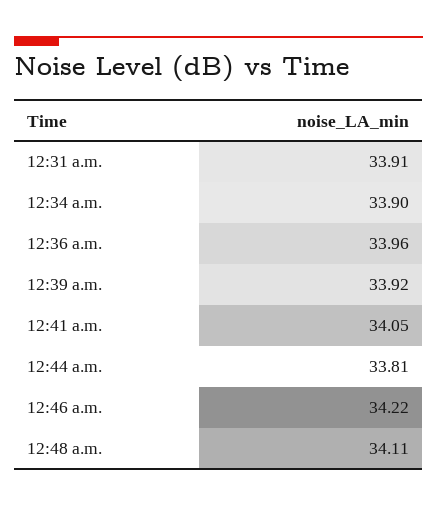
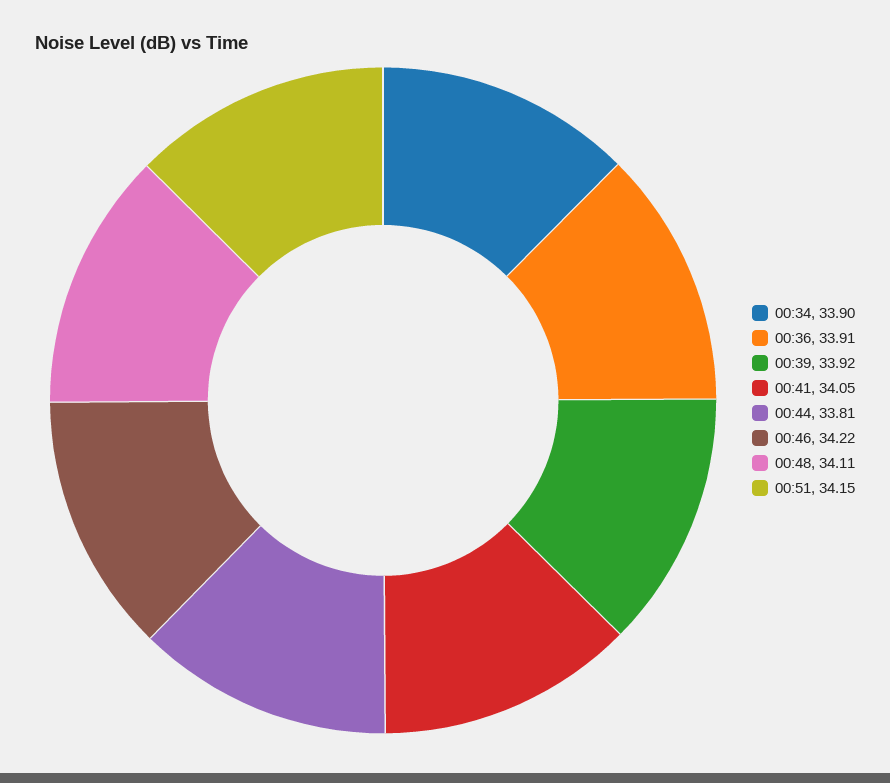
12:31 a.m.: 33.91 -> none
12:36 a.m.: 33.96 -> 33.91
00:51: none -> 34.15

